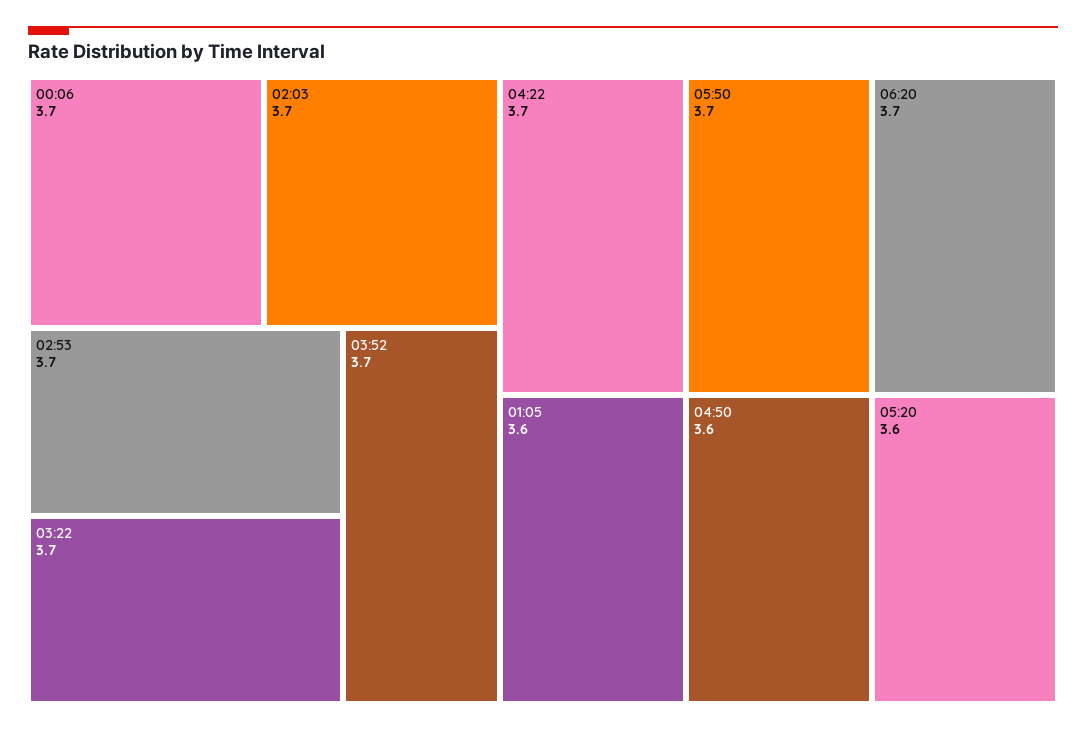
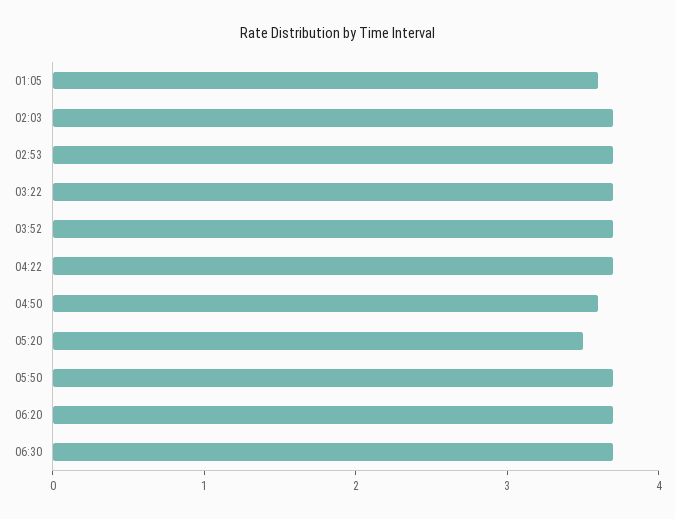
00:06: 3.7 -> none
05:20: 3.6 -> 3.5
06:30: none -> 3.7

